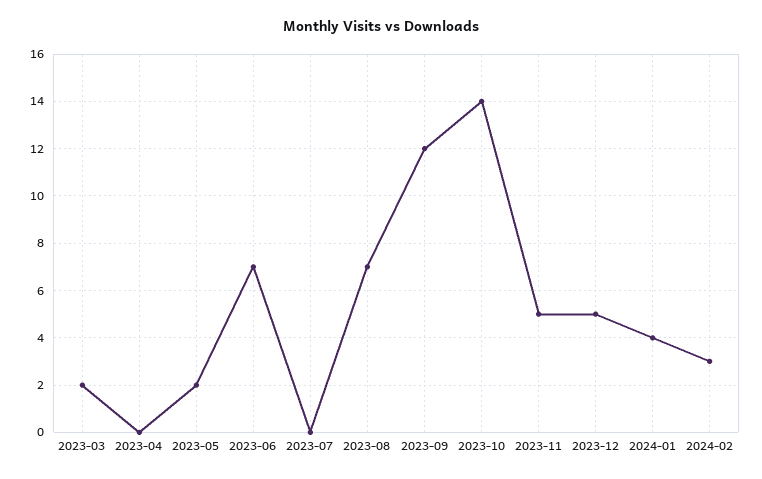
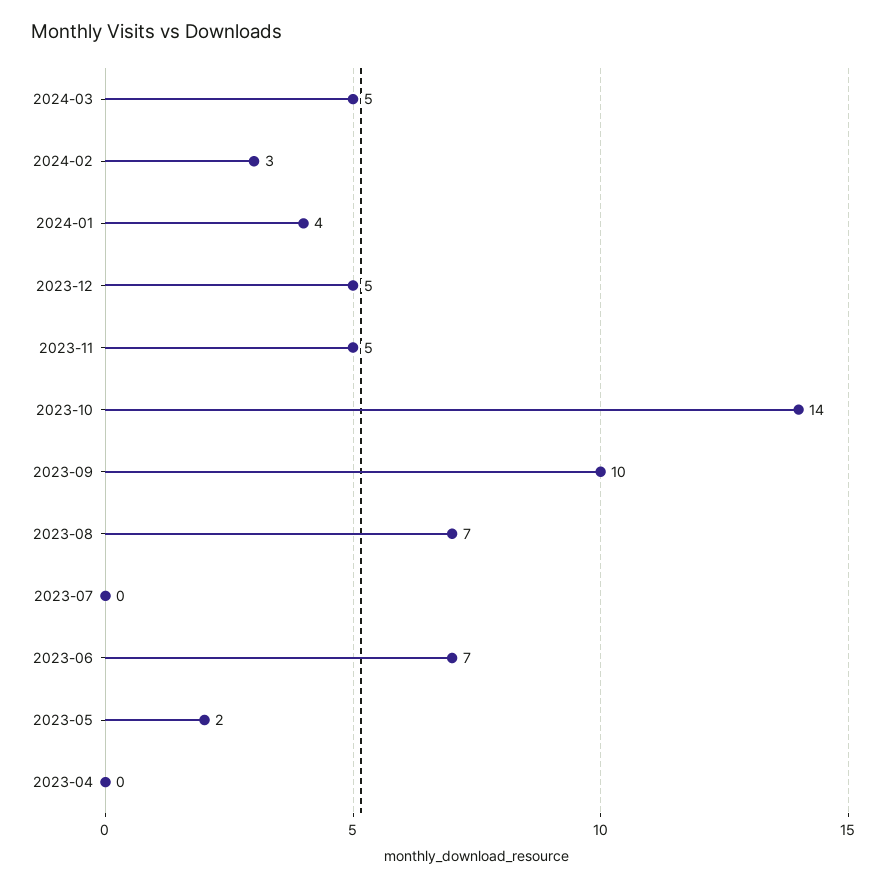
2023-03: 2 -> none
2023-09: 12 -> 10
2024-03: none -> 5

